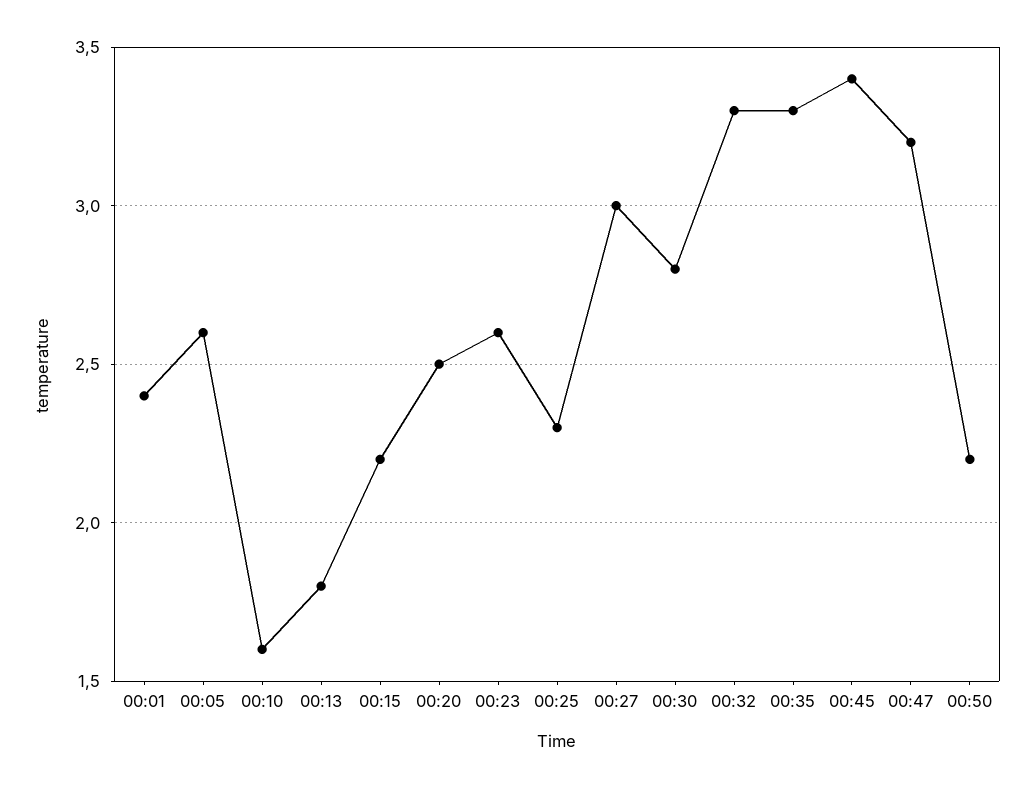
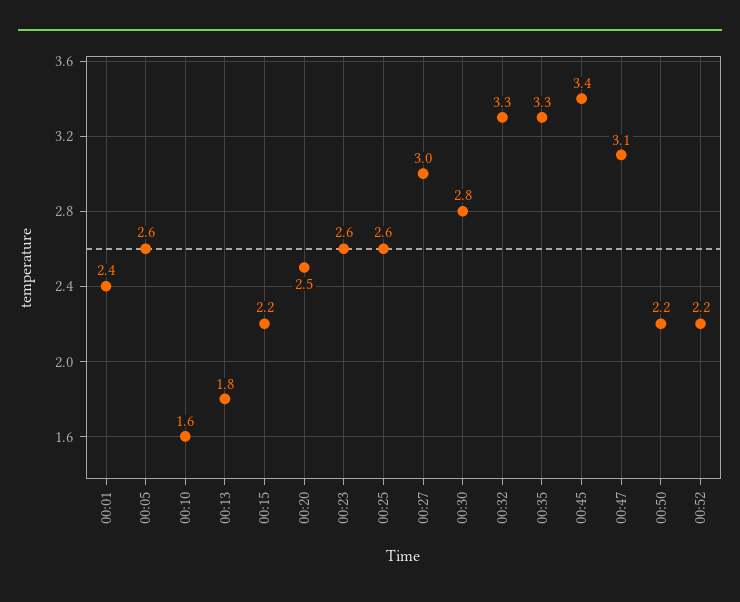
00:25: 2.3 -> 2.6
00:47: 3.2 -> 3.1
00:52: none -> 2.2

